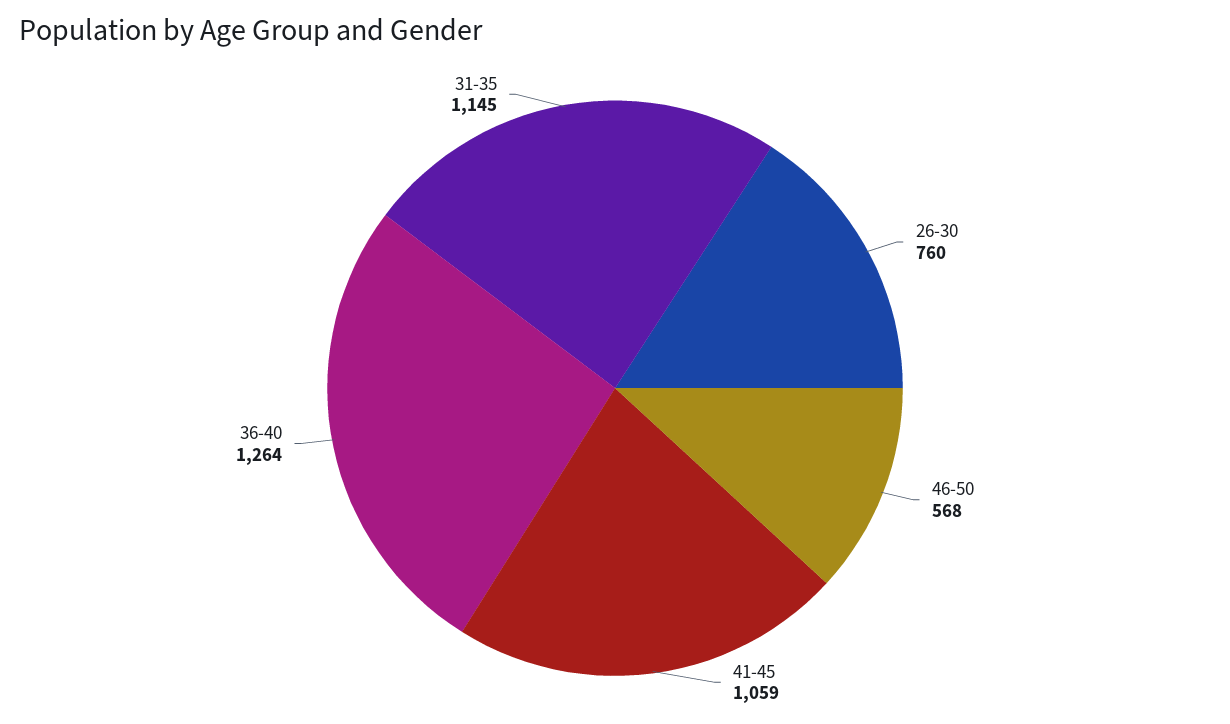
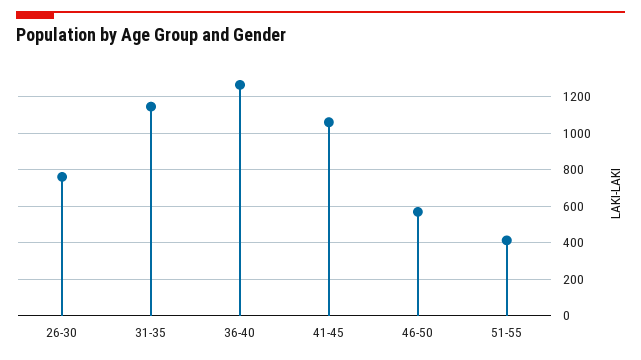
51-55: none -> 400

